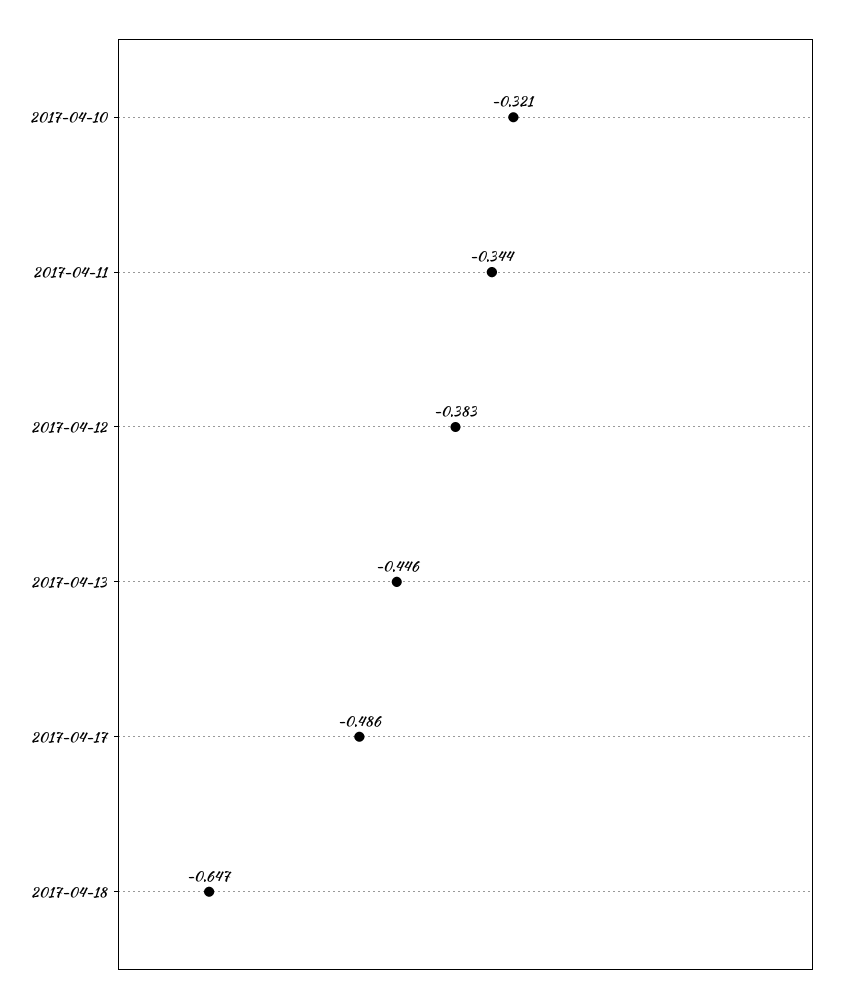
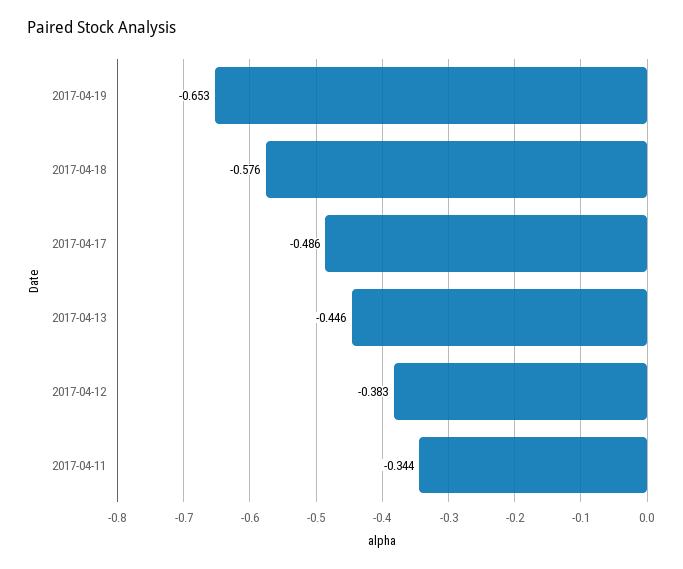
2017-04-10: -0.321 -> none
2017-04-18: -0.647 -> -0.576
2017-04-19: none -> -0.653

